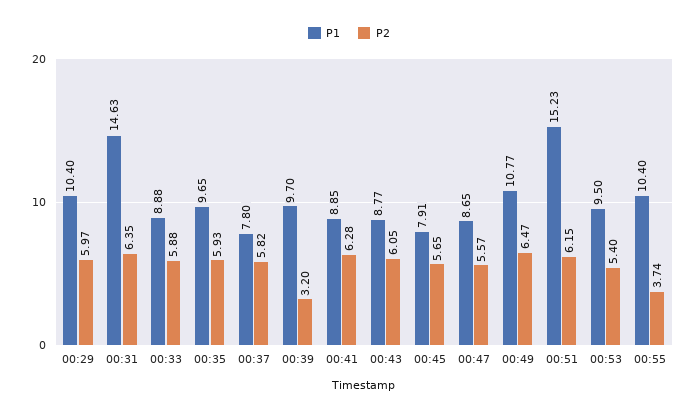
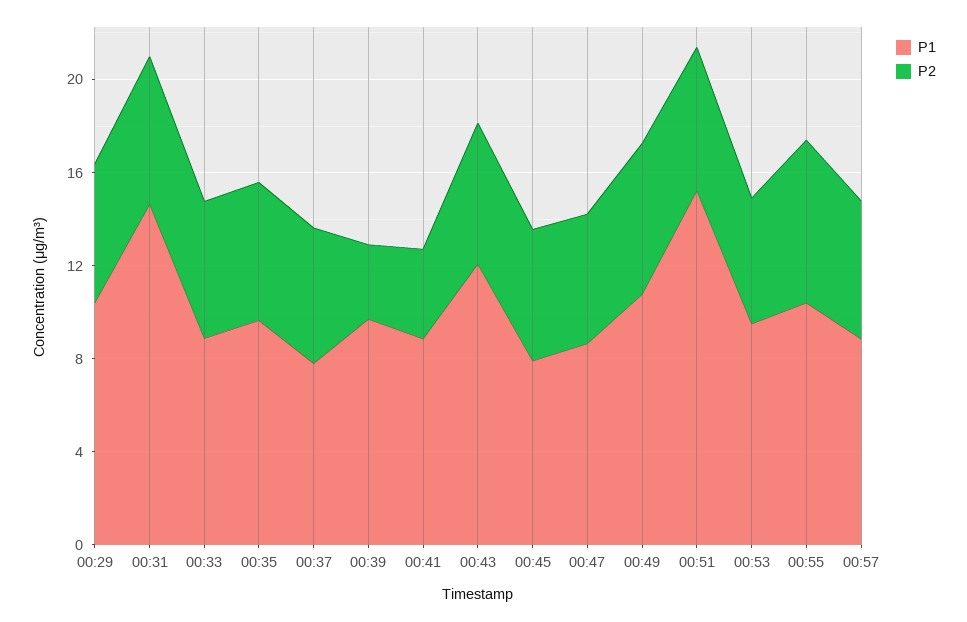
P2, 00:41: 6.28 -> 4
P1, 00:43: 8.77 -> 12
P2, 00:55: 3.74 -> 7
P1, 00:57: none -> 9
P2, 00:57: none -> 6

